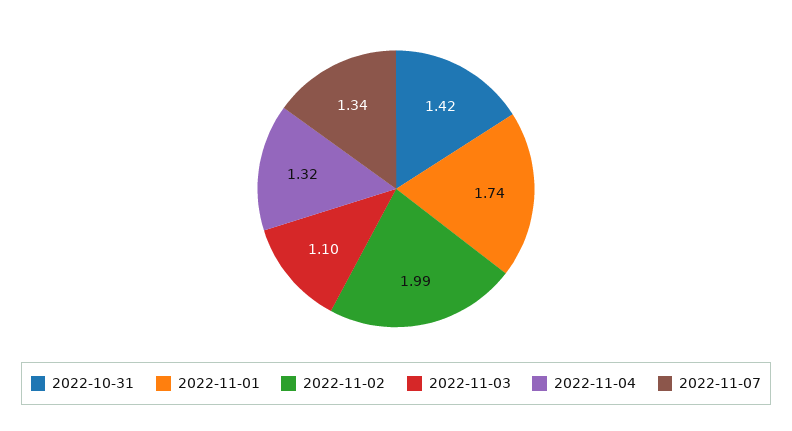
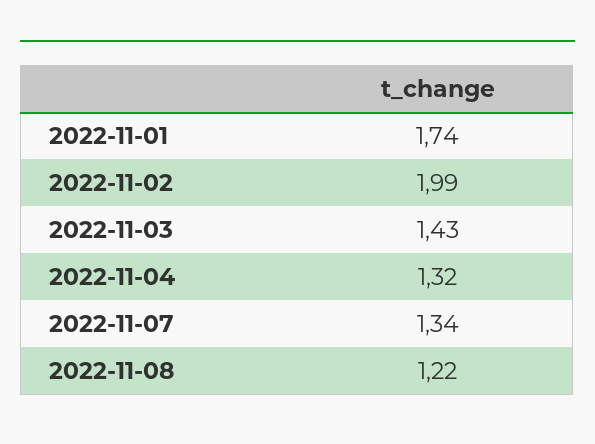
2022-10-31: 1.42 -> none
2022-11-03: 1.1 -> 1.43
2022-11-08: none -> 1.22

